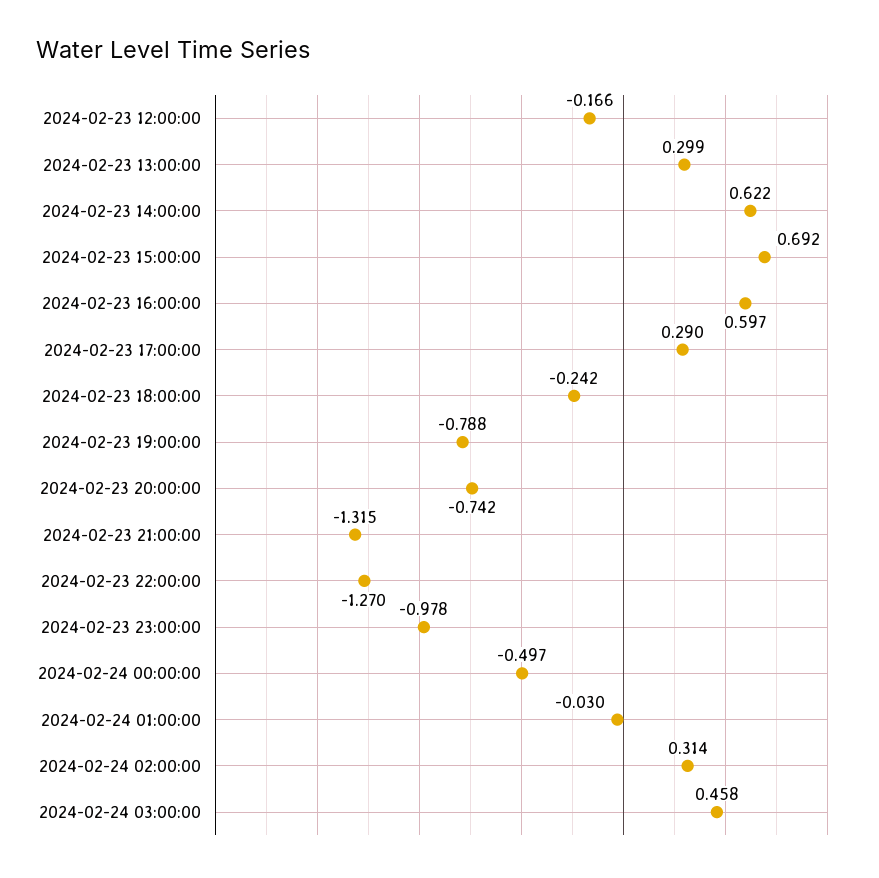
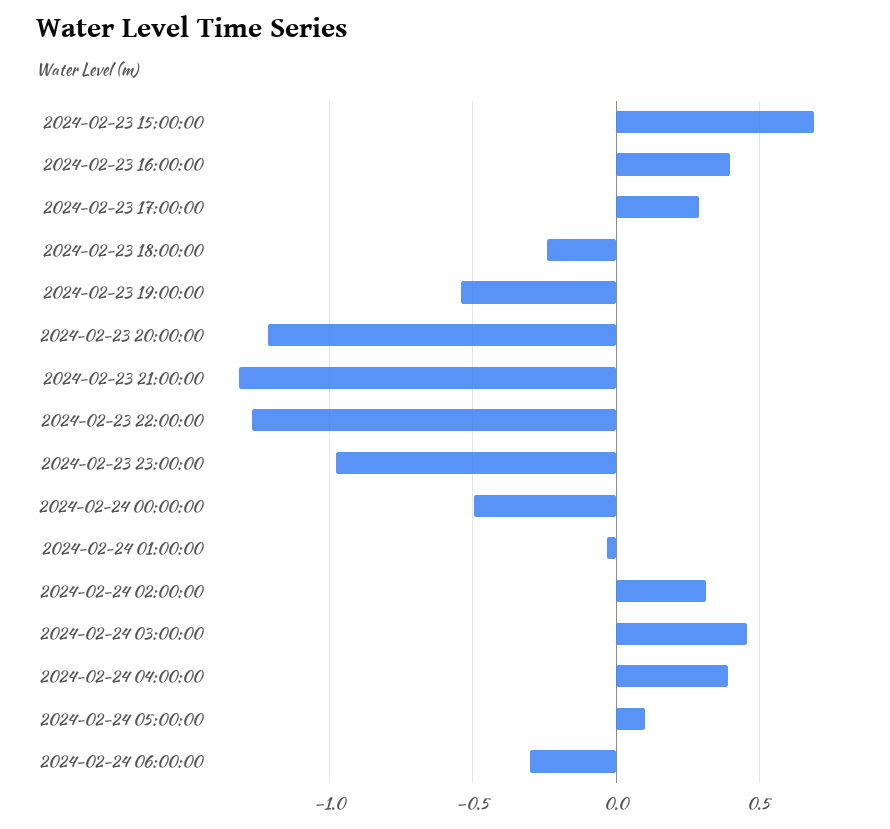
2024-02-23 12:00:00: -0.166 -> none
2024-02-23 13:00:00: 0.299 -> none
2024-02-23 14:00:00: 0.622 -> none
2024-02-23 16:00:00: 0.597 -> 0.4
2024-02-23 19:00:00: -0.788 -> -0.55
2024-02-23 20:00:00: -0.742 -> -1.2
2024-02-24 04:00:00: none -> 0.4
2024-02-24 05:00:00: none -> 0.1
2024-02-24 06:00:00: none -> -0.3

